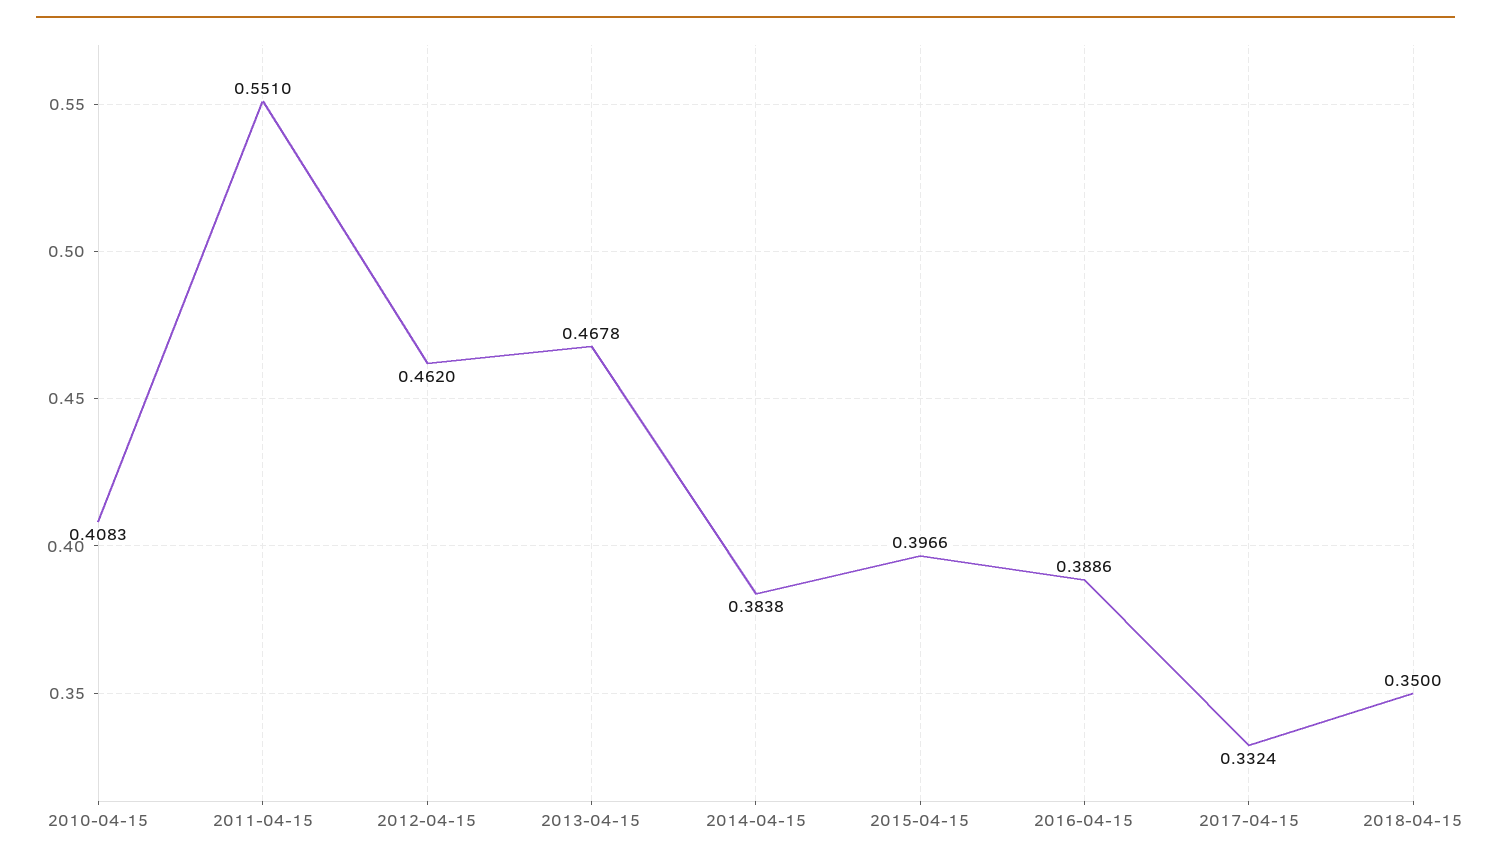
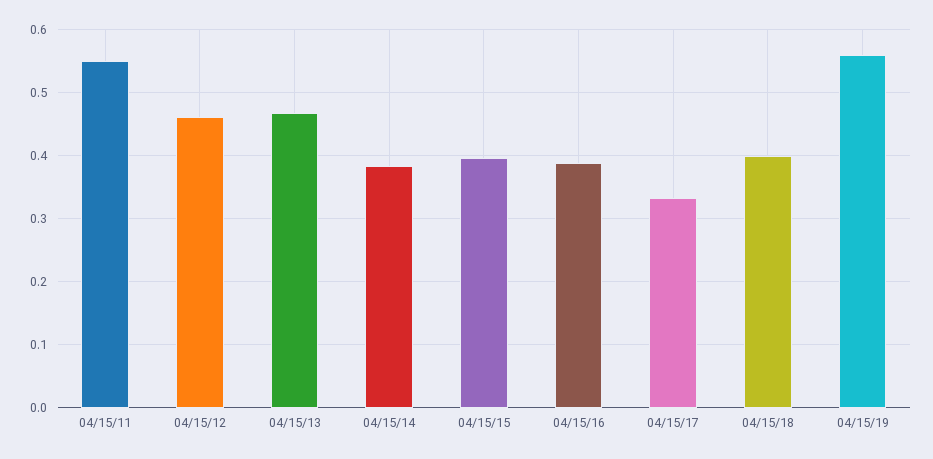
2010-04-15: 0.4083 -> none
2018-04-15: 0.35 -> 0.4
04/15/19: none -> 0.56

